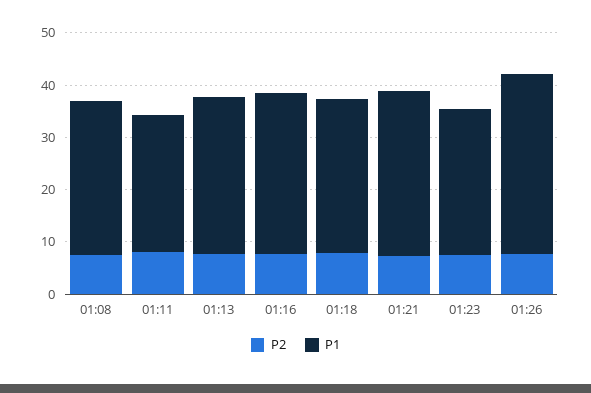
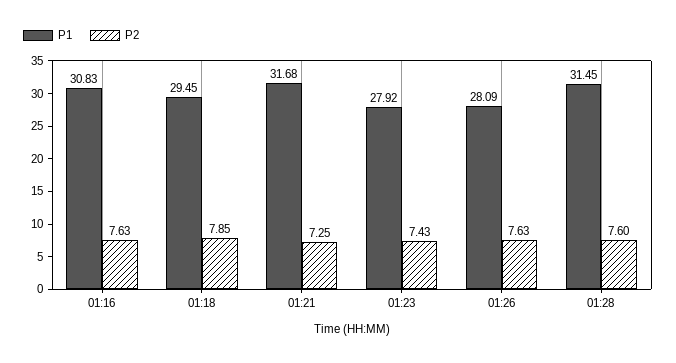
P2, 01:08: 8 -> none
P1, 01:08: 30 -> none
P2, 01:11: 8 -> none
P1, 01:11: 26 -> none
P2, 01:13: 8 -> none
P1, 01:13: 30 -> none
P1, 01:26: 34 -> 28.09
P1, 01:28: none -> 31.45
P2, 01:28: none -> 7.6

